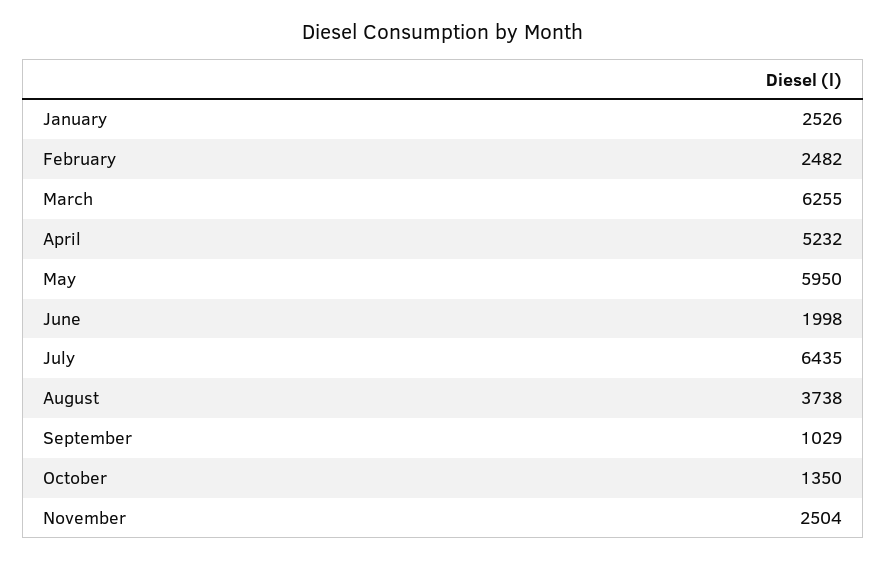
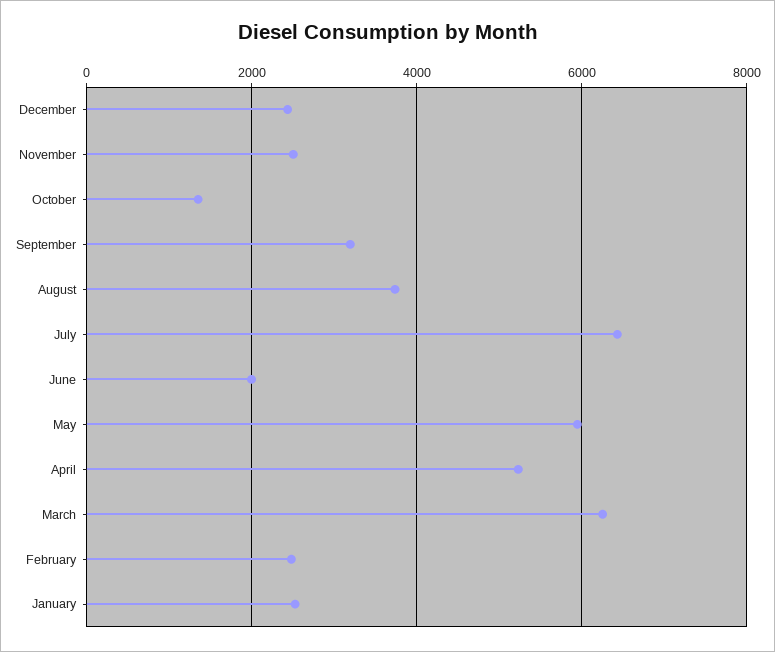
September: 1029 -> 3200
December: none -> 2400

